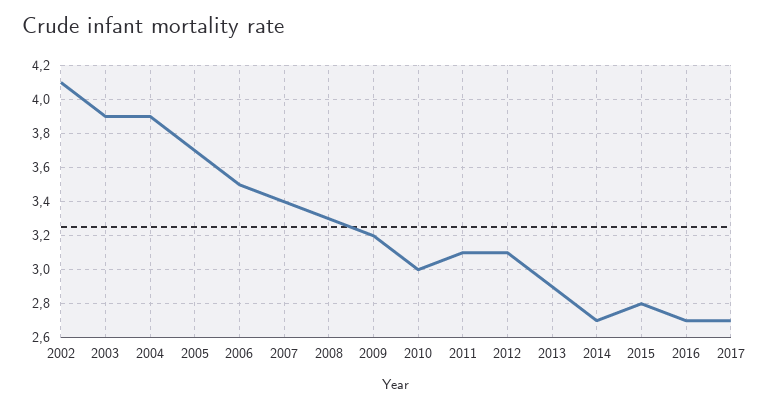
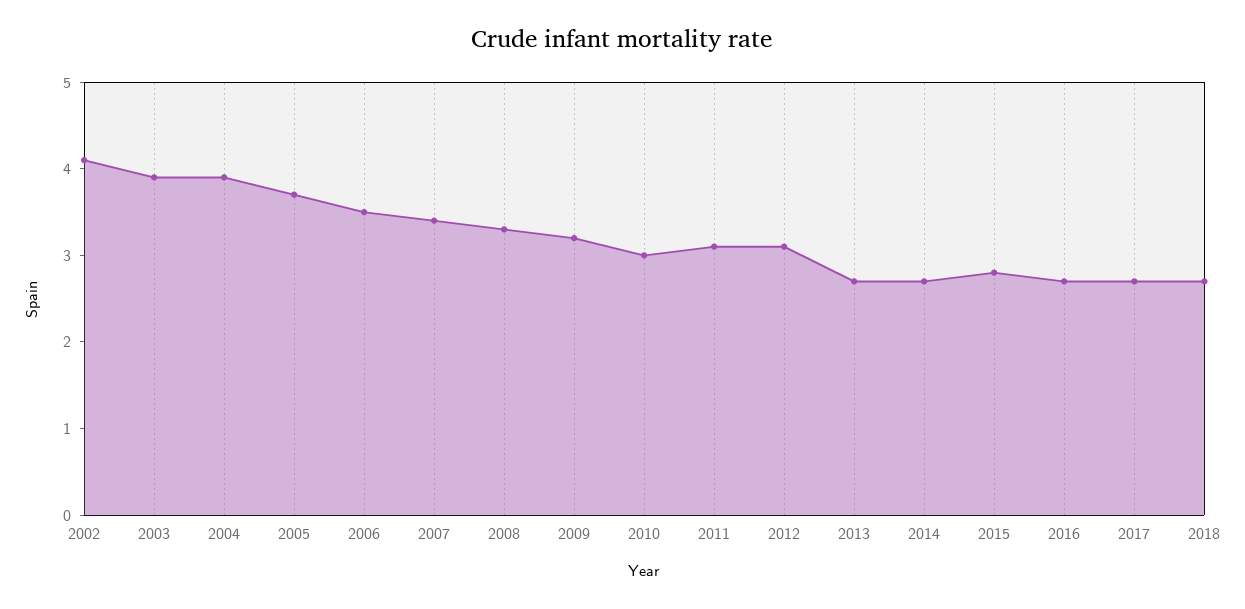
2013: 2.9 -> 2.7
2018: none -> 2.7

